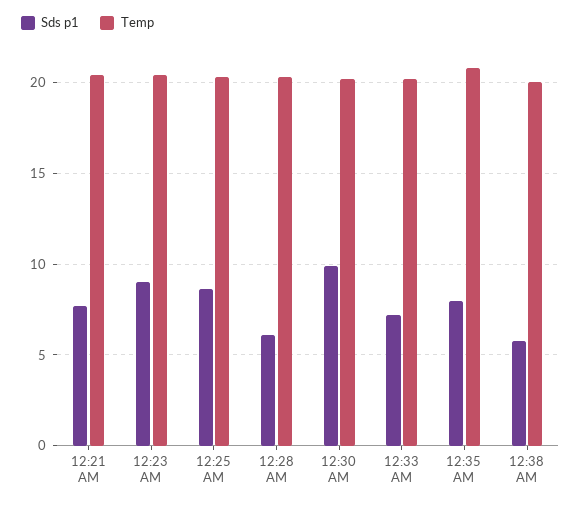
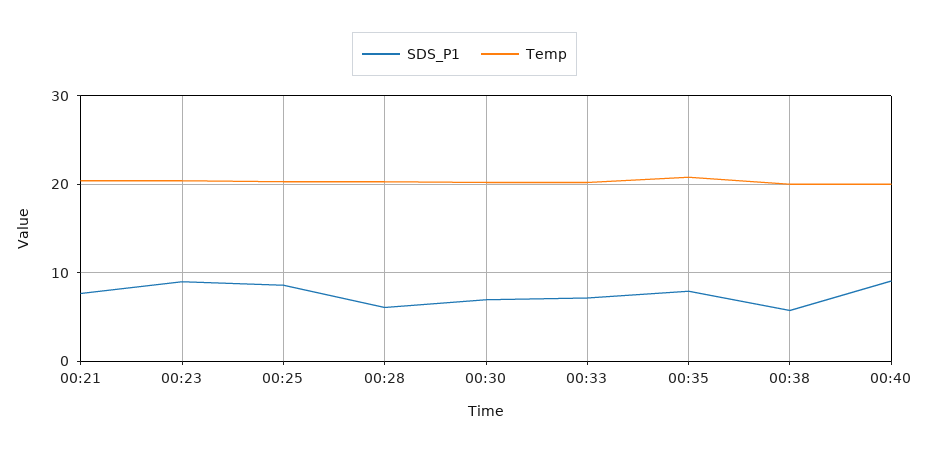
Sds p1, 12:30 AM: 10 -> 7
Sds p1, 00:40: none -> 9
Temp, 00:40: none -> 20

